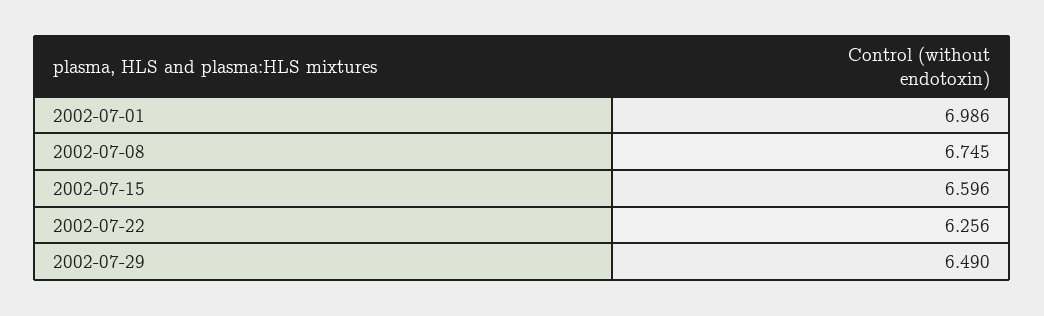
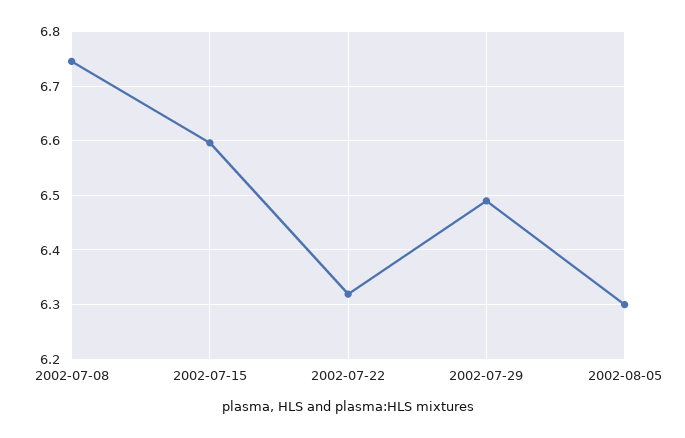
2002-07-01: 6.986 -> none
2002-07-22: 6.256 -> 6.32
2002-08-05: none -> 6.3

